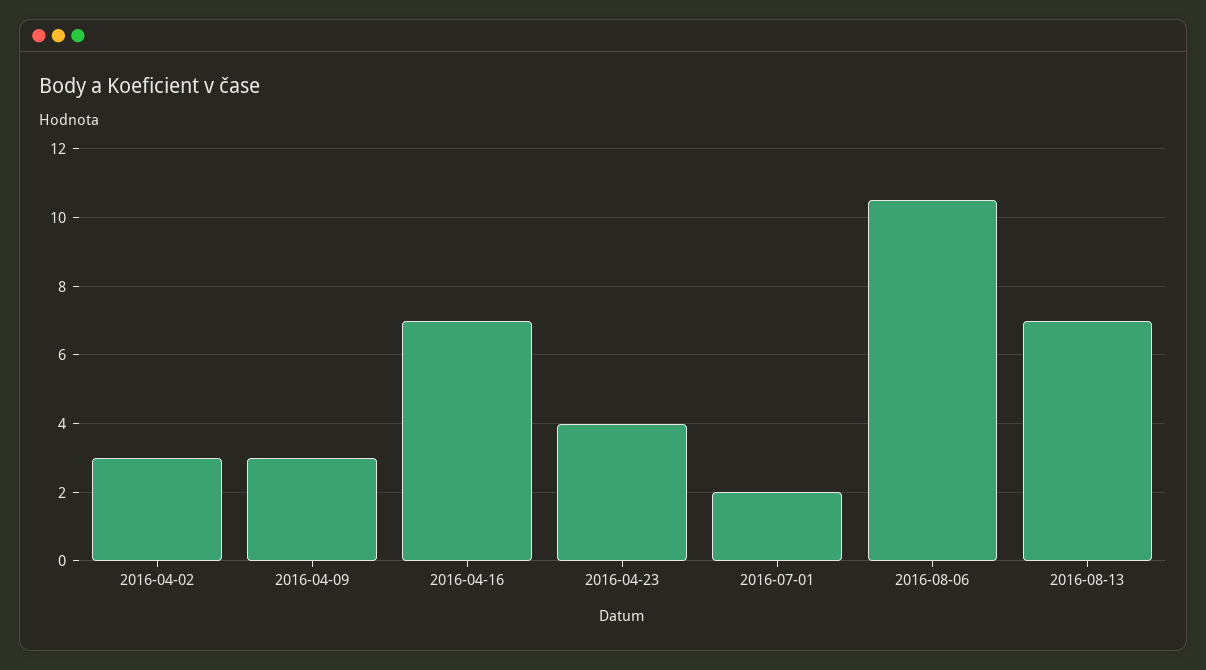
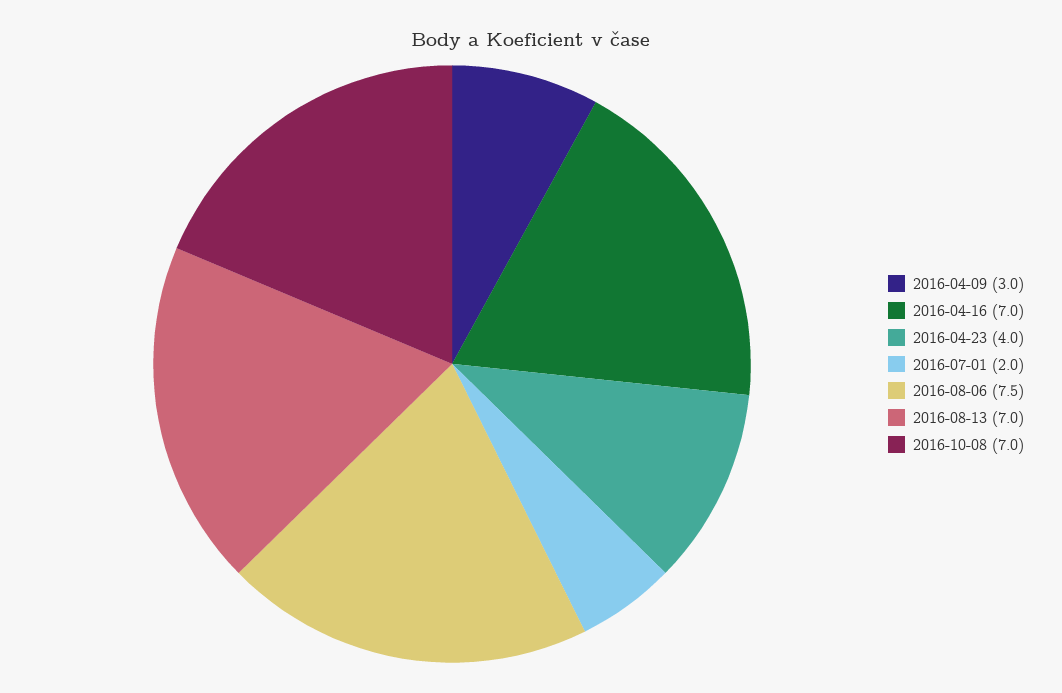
2016-04-02: 3 -> none
2016-08-06: 10.5 -> 7.5
2016-10-08: none -> 7

